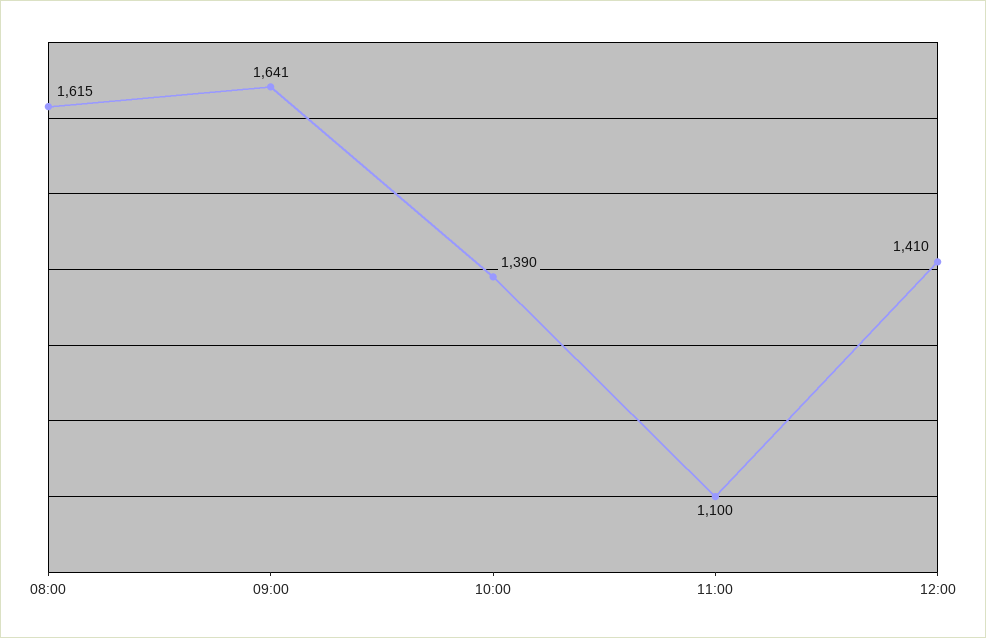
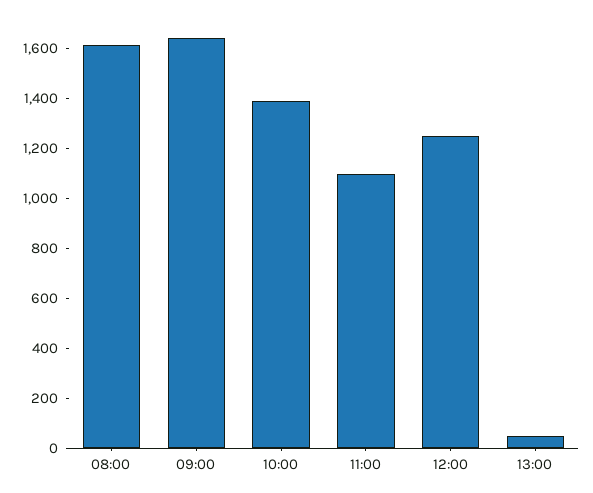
12:00: 1410 -> 1250
13:00: none -> 50

